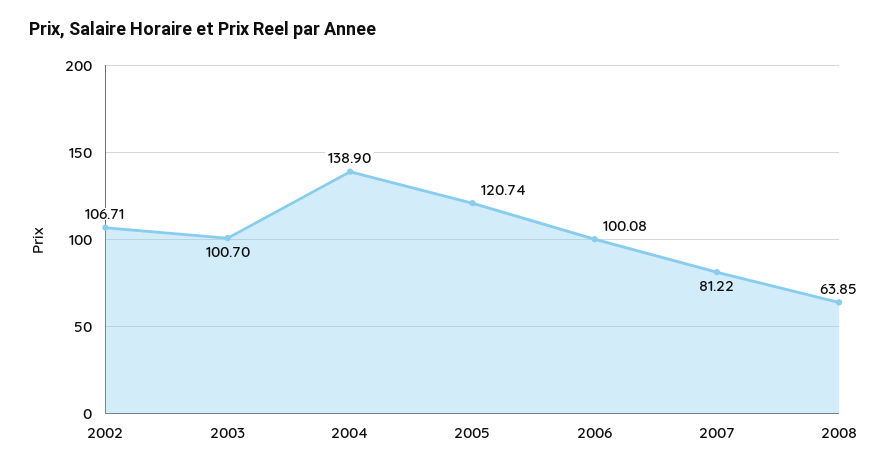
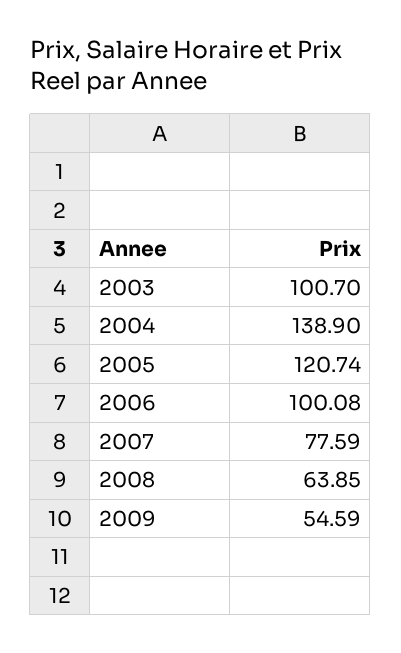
2002: 106.71 -> none
2007: 81.22 -> 77.59
2009: none -> 54.59

